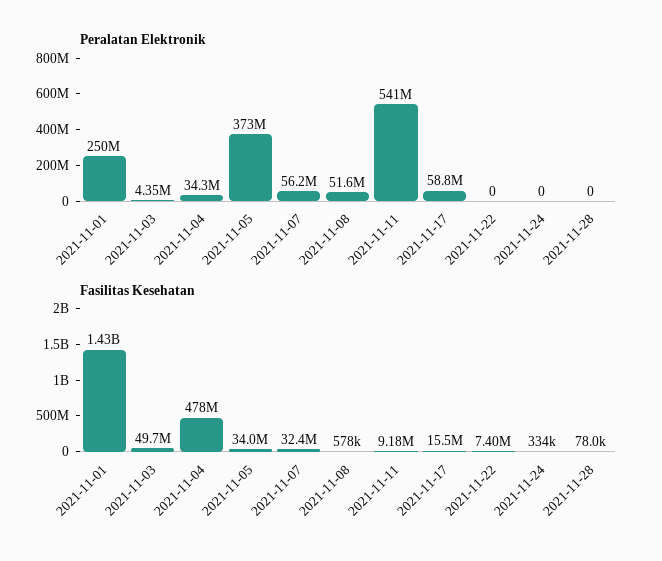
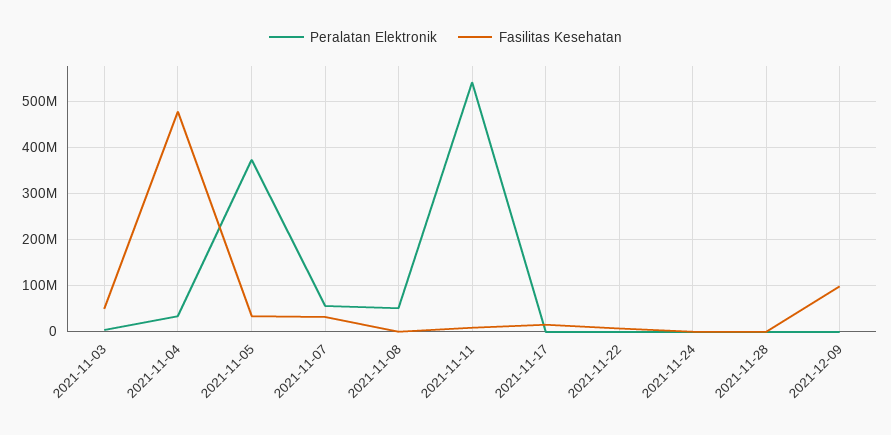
Peralatan Elektronik, 2021-11-01: 250000000 -> none
Peralatan Elektronik, 2021-11-17: 58800000 -> 0
Fasilitas Kesehatan, 2021-11-01: 1430000000 -> none
Peralatan Elektronik, 2021-12-09: none -> 0
Fasilitas Kesehatan, 2021-12-09: none -> 100000000

